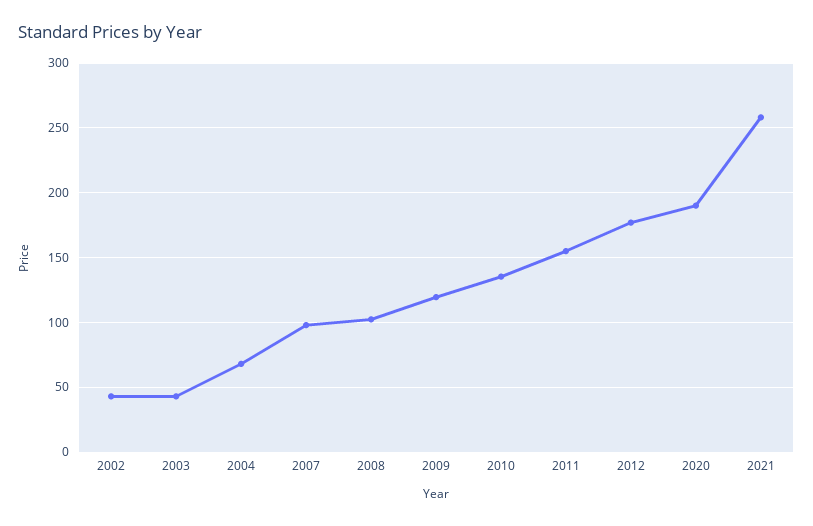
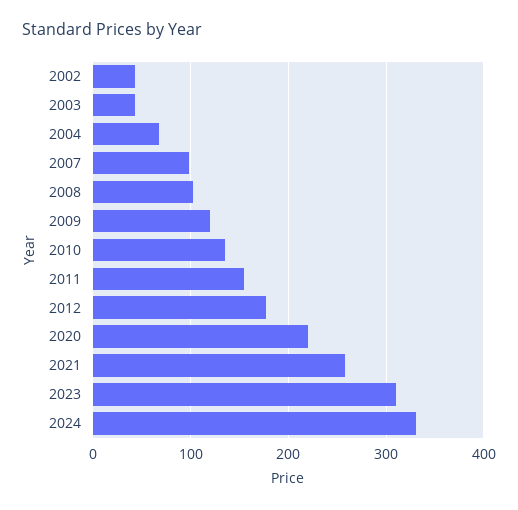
2020: 190 -> 220
2023: none -> 310
2024: none -> 330

